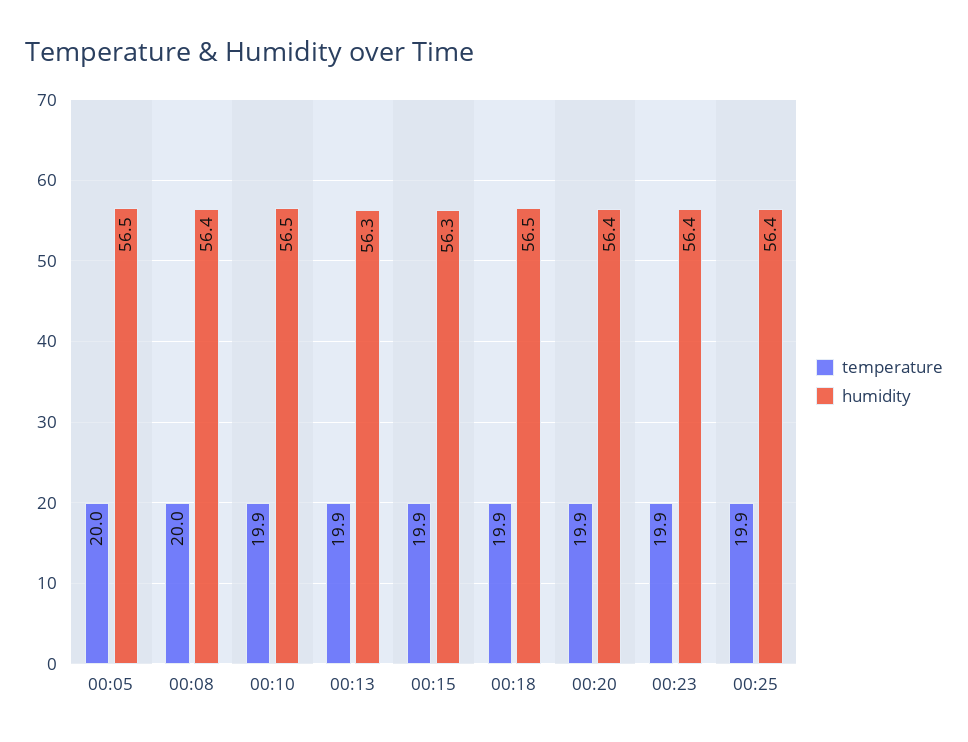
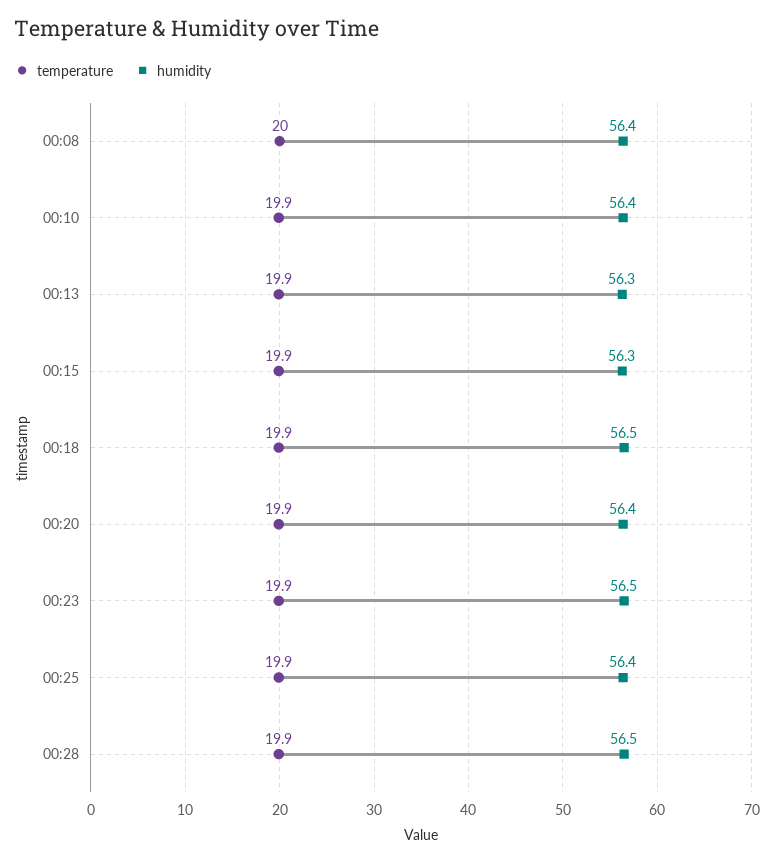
temperature, 00:05: 20 -> none
humidity, 00:05: 56.5 -> none
humidity, 00:10: 56.5 -> 56.4
humidity, 00:23: 56.4 -> 56.5
temperature, 00:28: none -> 19.9
humidity, 00:28: none -> 56.5

